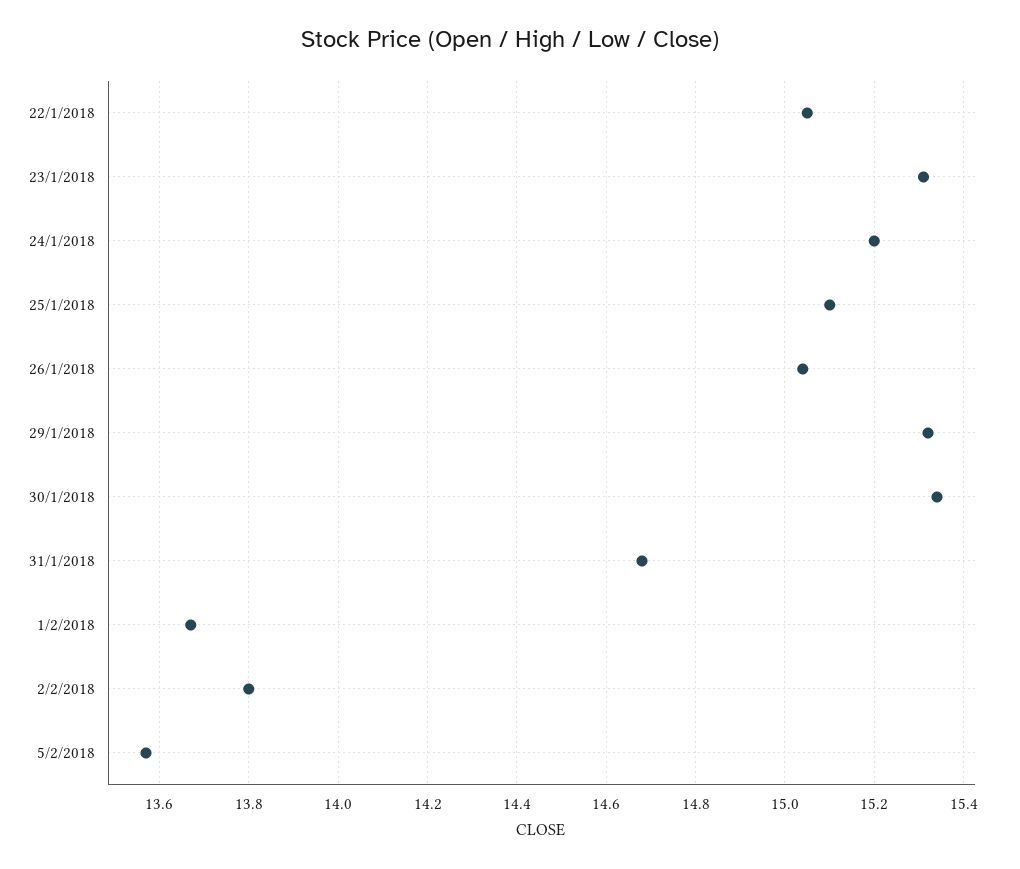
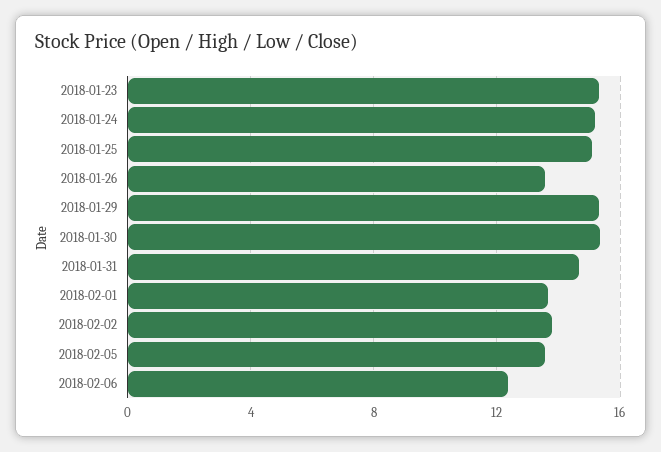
22/1/2018: 15.05 -> none
26/1/2018: 15.05 -> 13.5
2018-02-06: none -> 12.5

